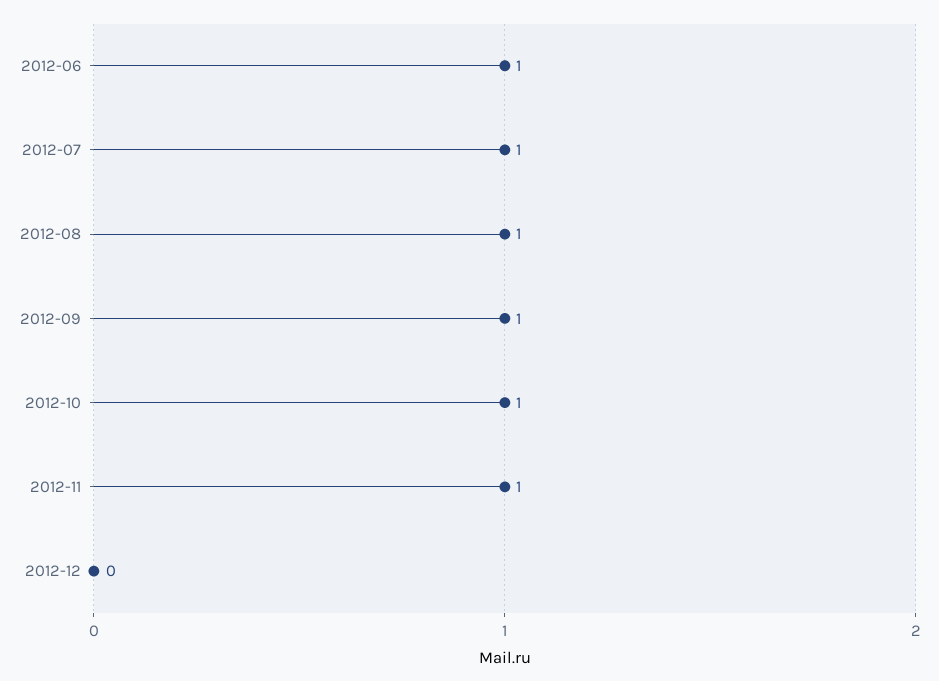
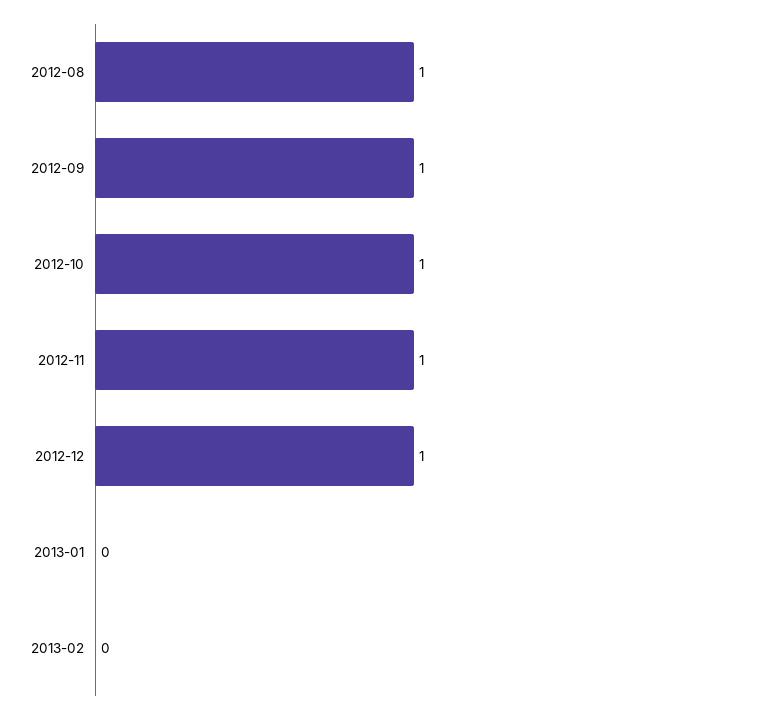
2012-06: 1 -> none
2012-07: 1 -> none
2012-12: 0 -> 1
2013-01: none -> 0
2013-02: none -> 0

